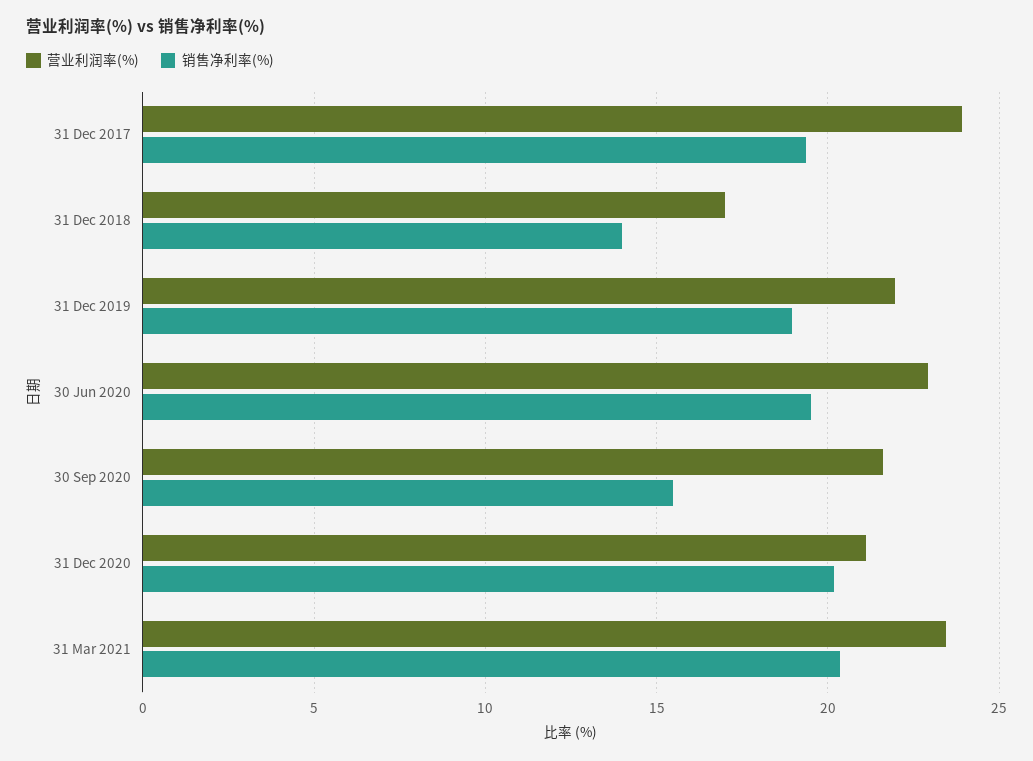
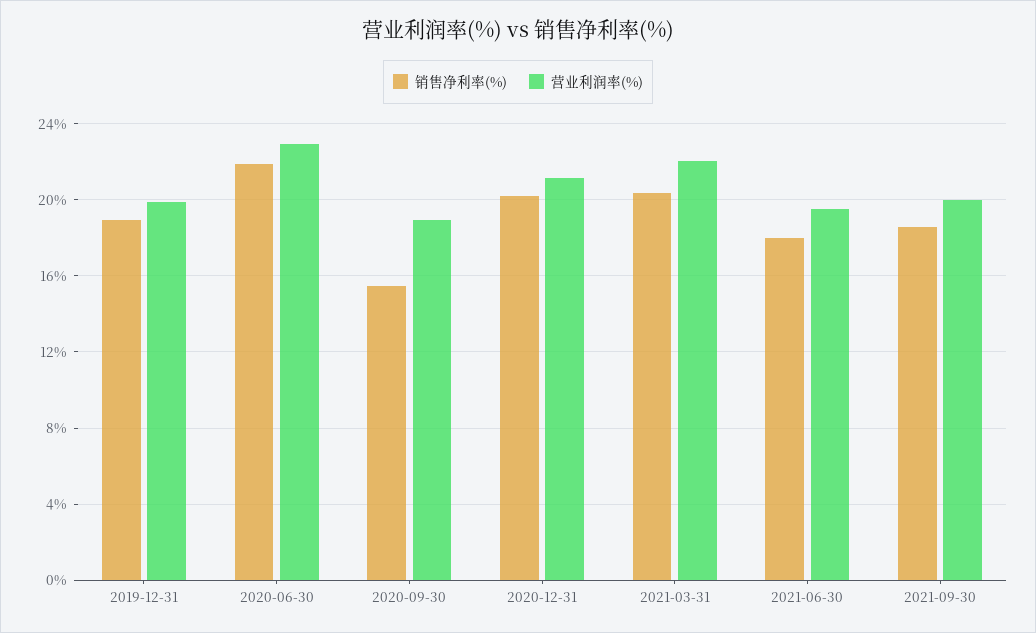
营业利润率(%), 31 Dec 2017: 24 -> none
销售净利率(%), 31 Dec 2017: 19.5 -> none
营业利润率(%), 31 Dec 2018: 17 -> none
销售净利率(%), 31 Dec 2018: 14 -> none
营业利润率(%), 31 Dec 2019: 22 -> 20
销售净利率(%), 30 Jun 2020: 19.5 -> 22
营业利润率(%), 30 Sep 2020: 21.5 -> 19
营业利润率(%), 31 Mar 2021: 23.5 -> 22
销售净利率(%), 2021-06-30: none -> 18
营业利润率(%), 2021-06-30: none -> 19.5
销售净利率(%), 2021-09-30: none -> 18.5
营业利润率(%), 2021-09-30: none -> 20

